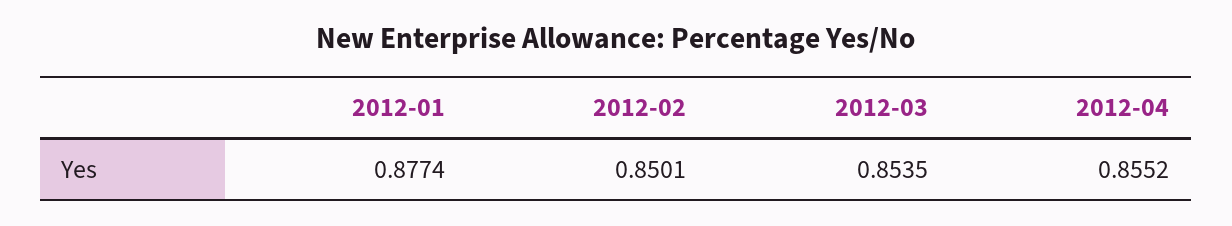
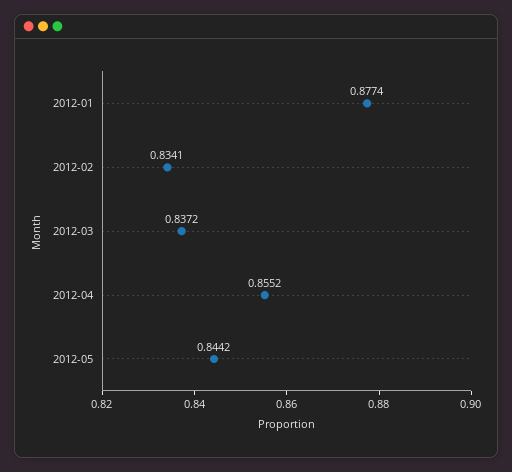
2012-02: 0.8501 -> 0.8341
2012-03: 0.8535 -> 0.8372
2012-05: none -> 0.8442

